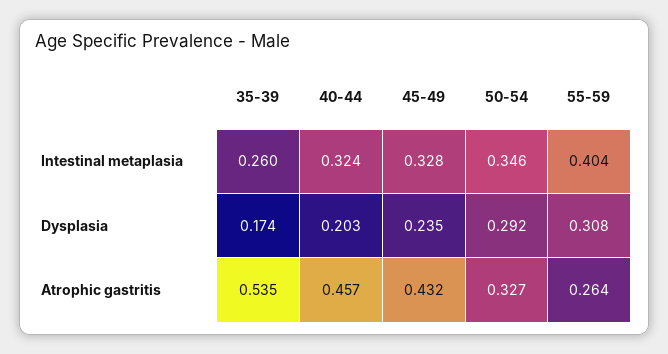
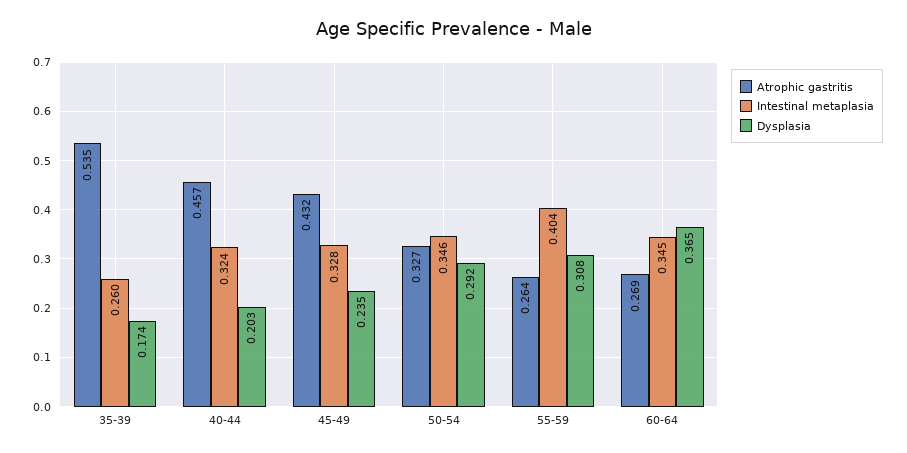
Atrophic gastritis, 60-64: none -> 0.269
Intestinal metaplasia, 60-64: none -> 0.345
Dysplasia, 60-64: none -> 0.365

